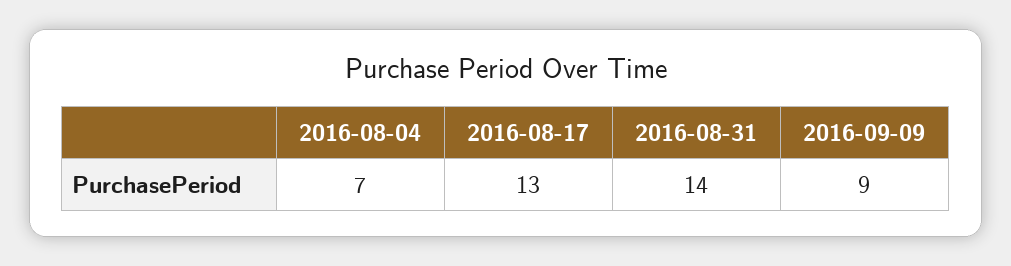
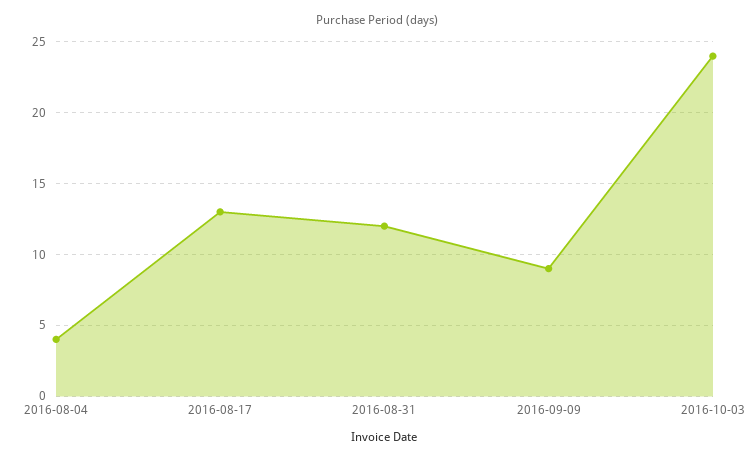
2016-08-04: 7 -> 4
2016-08-31: 14 -> 12
2016-10-03: none -> 24

